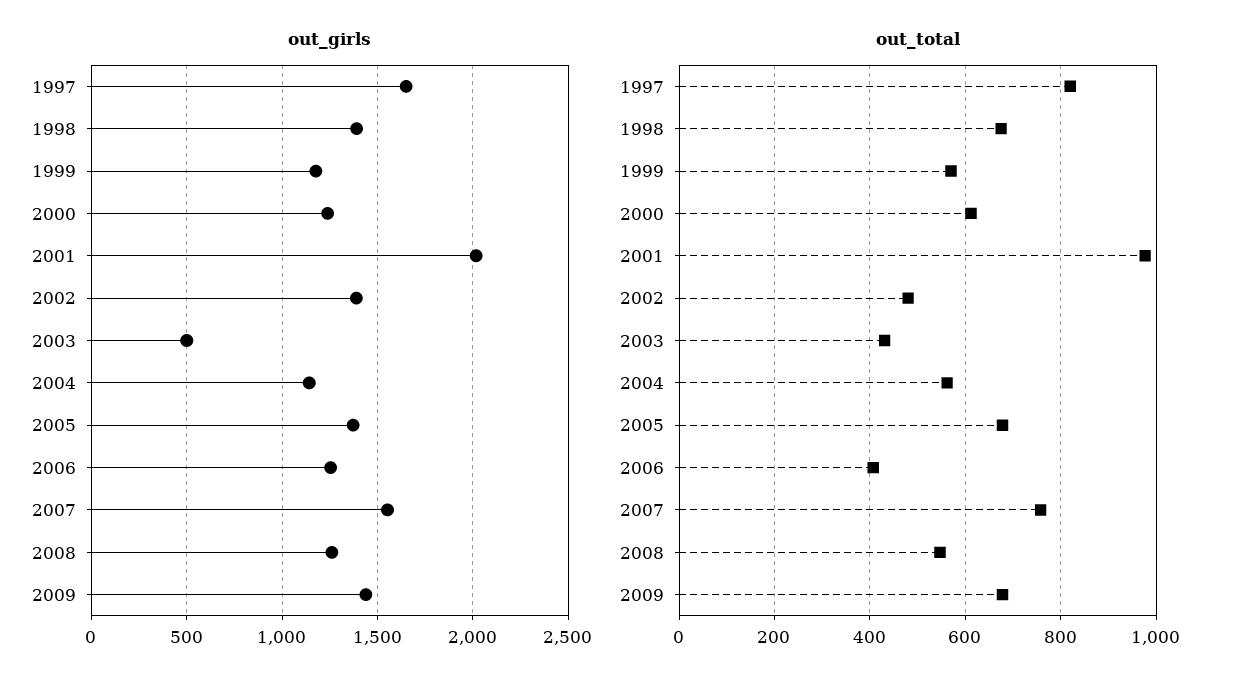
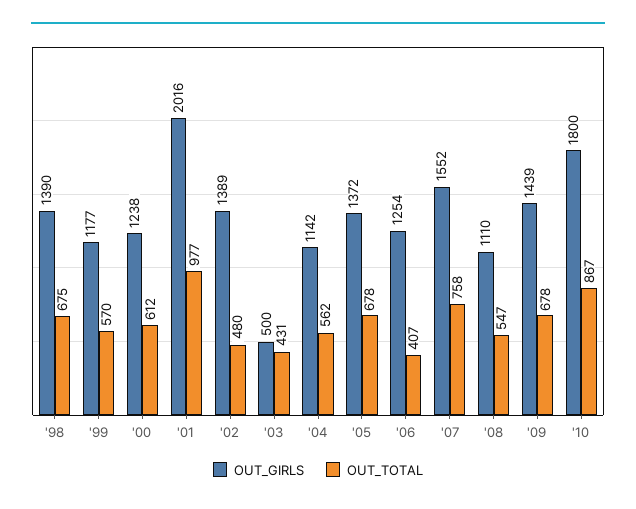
out_girls, 1997: 1650 -> none
out_girls, 2008: 1250 -> 1110
out_total, 1997: 820 -> none
out_girls, '10: none -> 1800
out_total, '10: none -> 867

